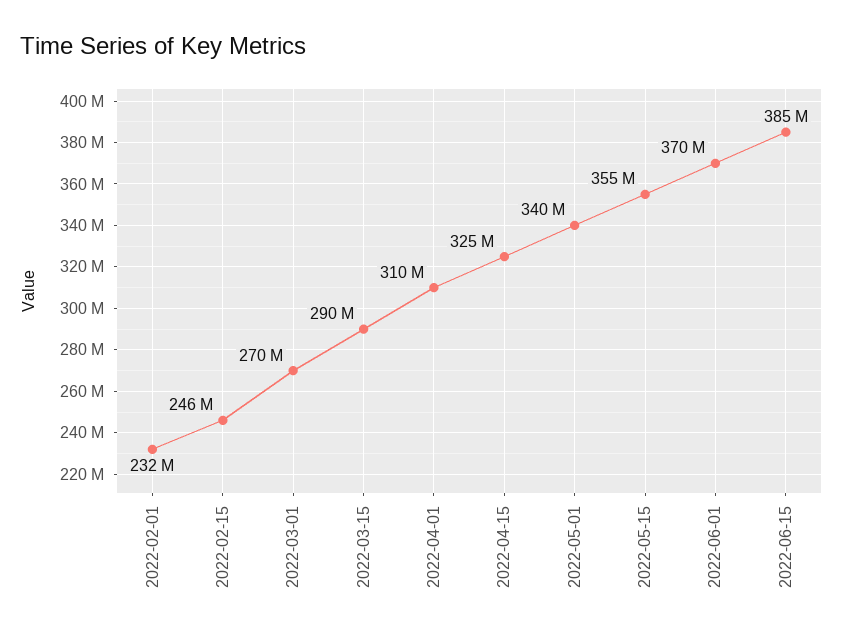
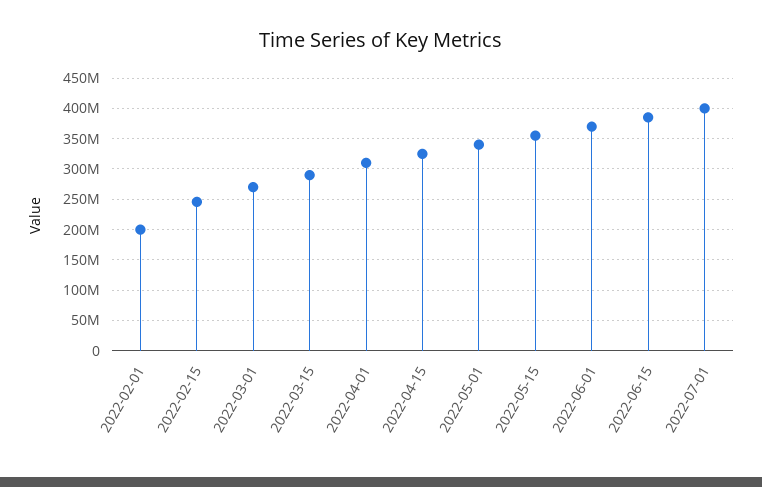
2022-02-01: 232000000 -> 200000000
2022-07-01: none -> 400000000

